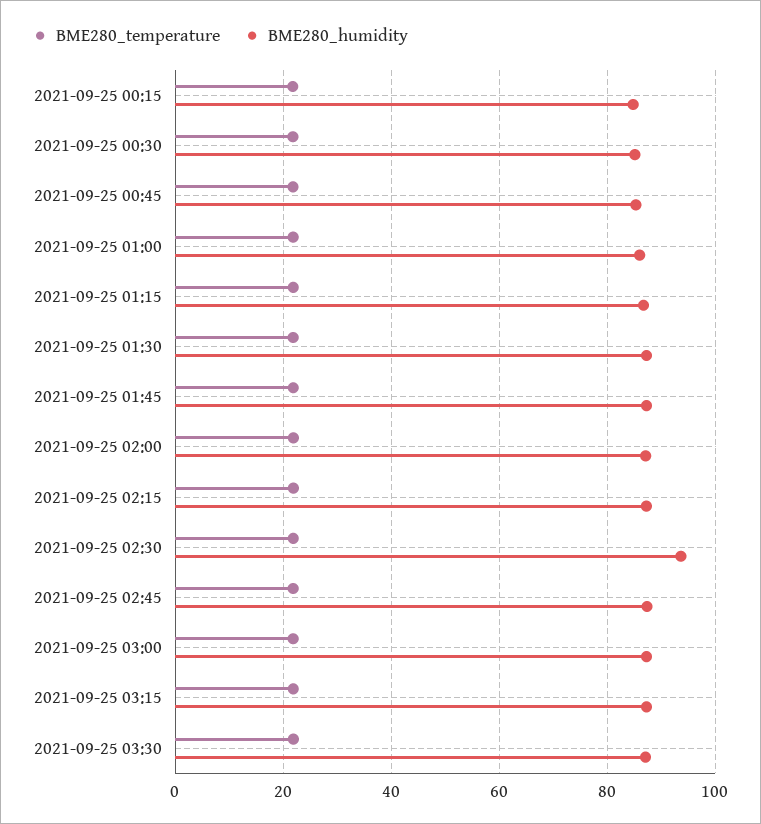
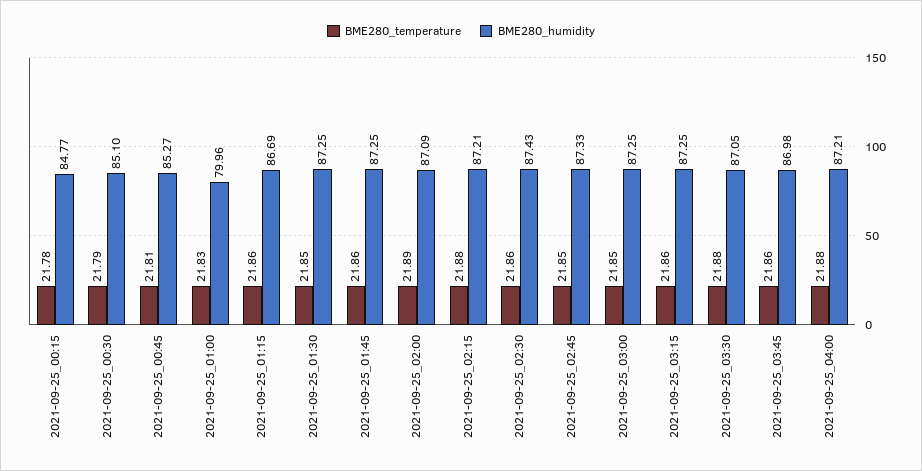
BME280_humidity, 2021-09-25 01:00: 86 -> 79.96
BME280_humidity, 2021-09-25 02:30: 94 -> 87.43
BME280_temperature, 2021-09-25_03:45: none -> 21.86
BME280_humidity, 2021-09-25_03:45: none -> 86.98
BME280_temperature, 2021-09-25_04:00: none -> 21.88
BME280_humidity, 2021-09-25_04:00: none -> 87.21

